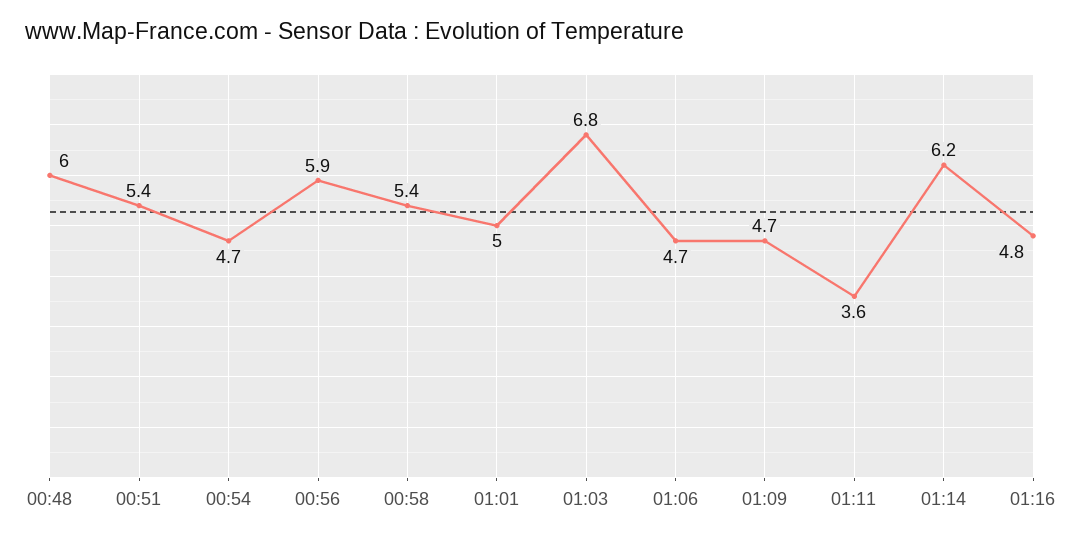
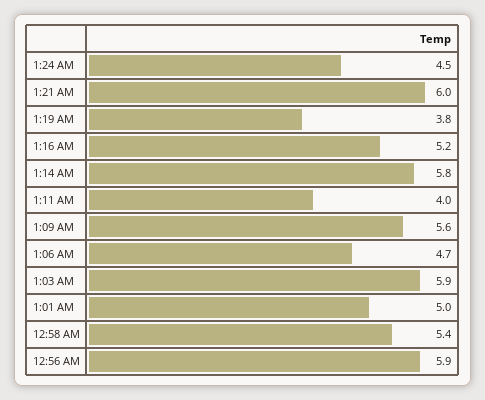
00:48: 6 -> none
00:51: 5.4 -> none
00:54: 4.7 -> none
01:03: 6.8 -> 5.9
01:09: 4.7 -> 5.6
01:11: 3.6 -> 4
01:14: 6.2 -> 5.8
01:16: 4.8 -> 5.2
1:24 AM: none -> 4.5
1:21 AM: none -> 6
1:19 AM: none -> 3.8

